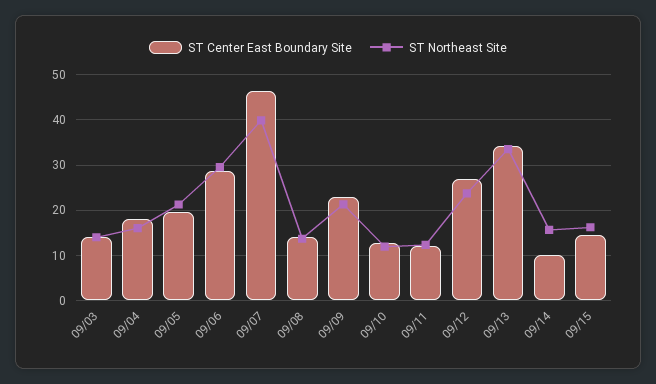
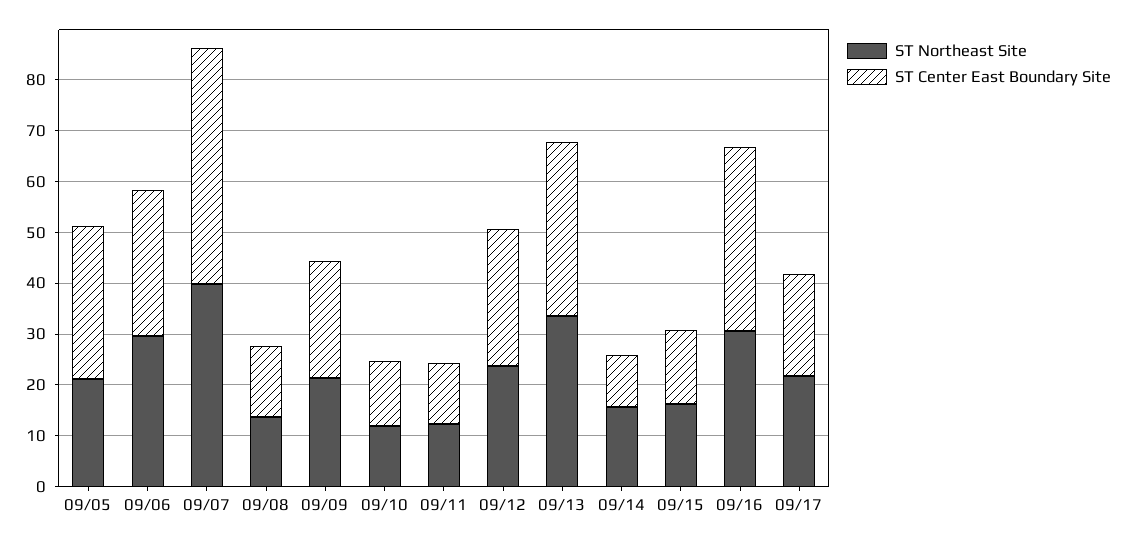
ST Center East Boundary Site, 09/03: 14 -> none
ST Northeast Site, 09/03: 14 -> none
ST Center East Boundary Site, 09/04: 18 -> none
ST Northeast Site, 09/04: 16 -> none
ST Center East Boundary Site, 09/05: 20 -> 30
ST Northeast Site, 09/16: none -> 30
ST Center East Boundary Site, 09/16: none -> 36
ST Northeast Site, 09/17: none -> 22
ST Center East Boundary Site, 09/17: none -> 20

